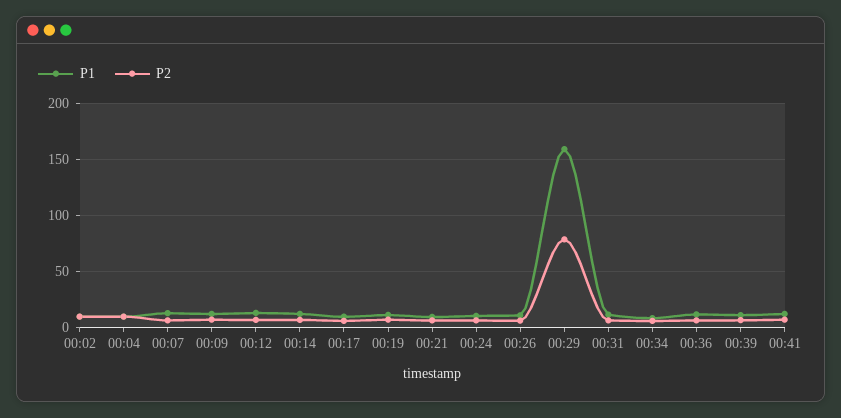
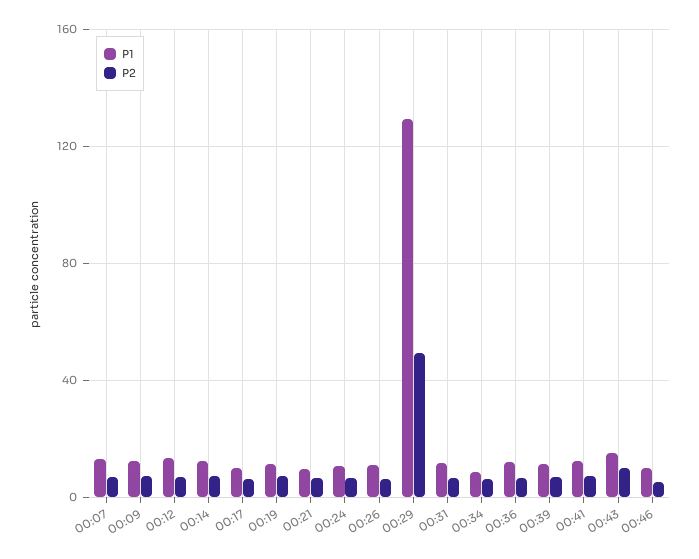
P1, 00:02: 10 -> none
P2, 00:02: 10 -> none
P1, 00:04: 10 -> none
P2, 00:04: 10 -> none
P1, 00:29: 160 -> 130
P2, 00:29: 80 -> 50
P1, 00:43: none -> 15
P2, 00:43: none -> 10
P1, 00:46: none -> 10
P2, 00:46: none -> 5

